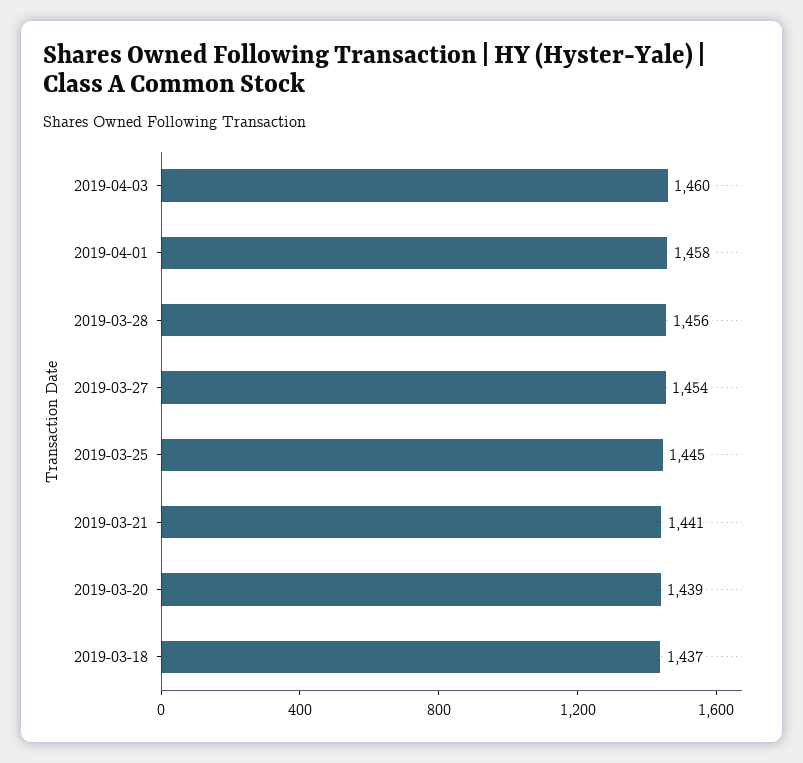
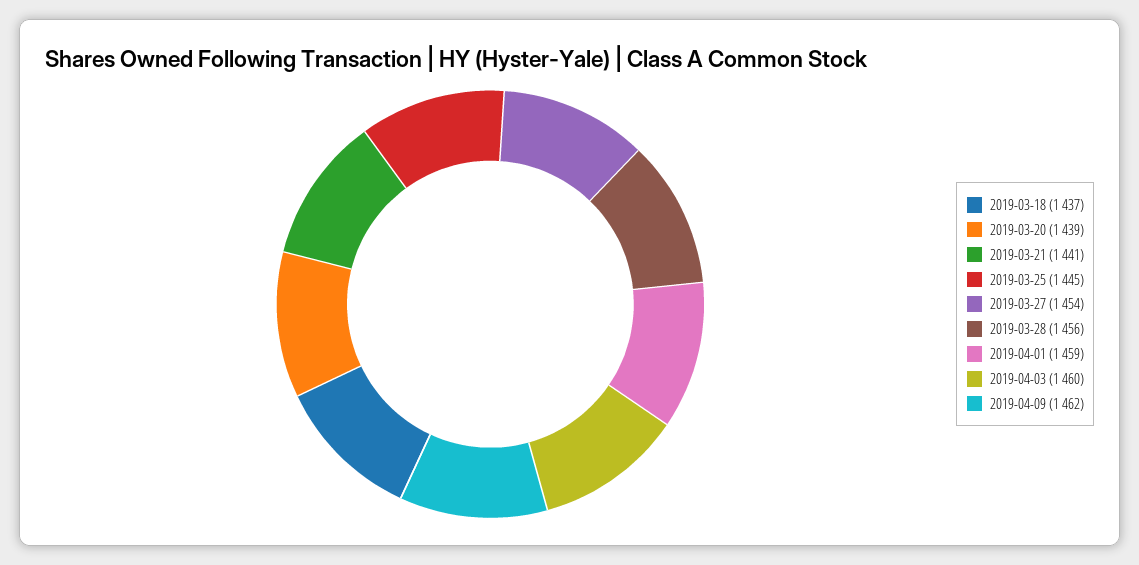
2019-04-01: 1458 -> 1459
2019-04-09: none -> 1462

